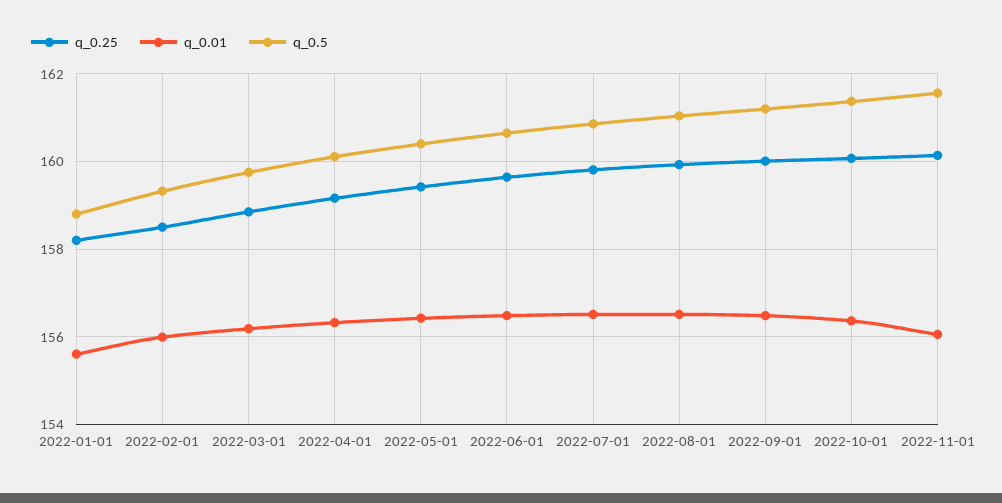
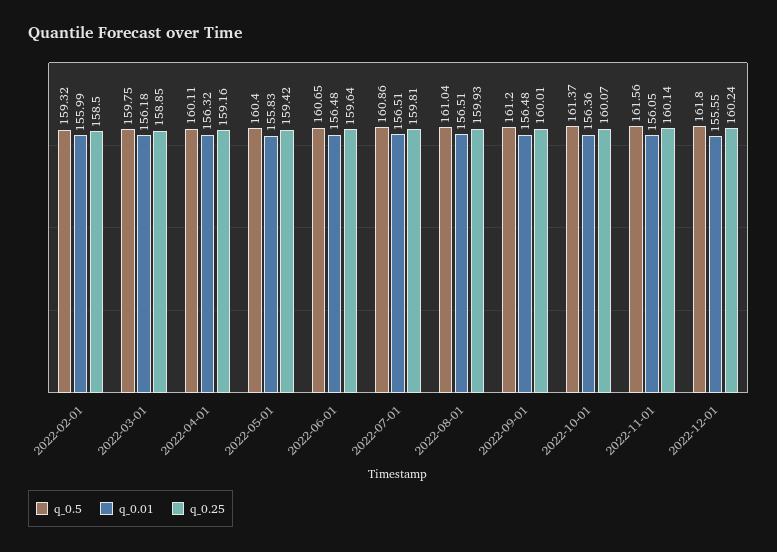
q_0.25, 2022-01-01: 158.2 -> none
q_0.01, 2022-01-01: 155.6 -> none
q_0.5, 2022-01-01: 158.8 -> none
q_0.01, 2022-05-01: 156.4 -> 155.83
q_0.5, 2022-12-01: none -> 161.8
q_0.01, 2022-12-01: none -> 155.55
q_0.25, 2022-12-01: none -> 160.24

